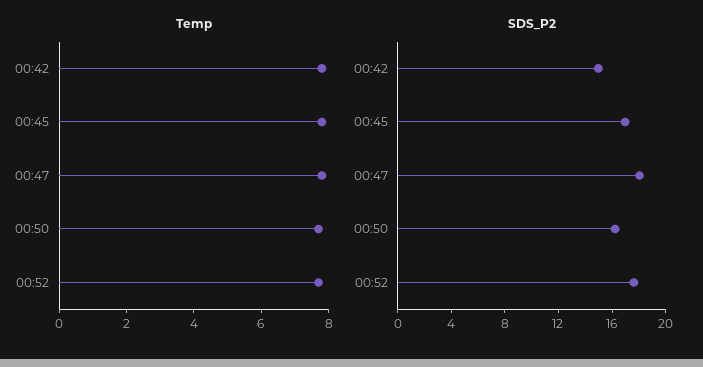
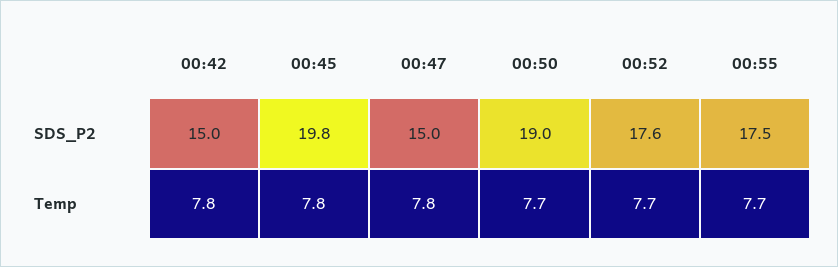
SDS_P2, 00:45: 17 -> 19.8
SDS_P2, 00:47: 18 -> 15
SDS_P2, 00:50: 16 -> 19
SDS_P2, 00:55: none -> 17.5
Temp, 00:55: none -> 7.7

